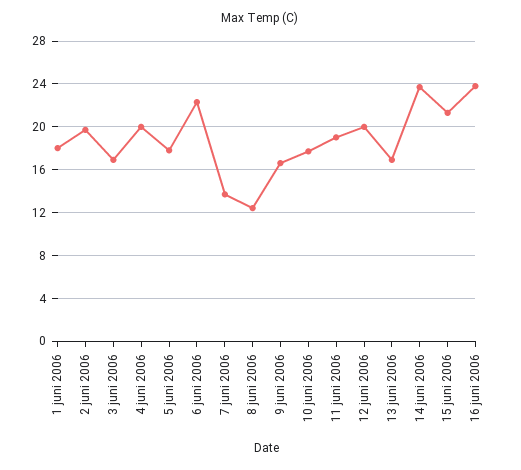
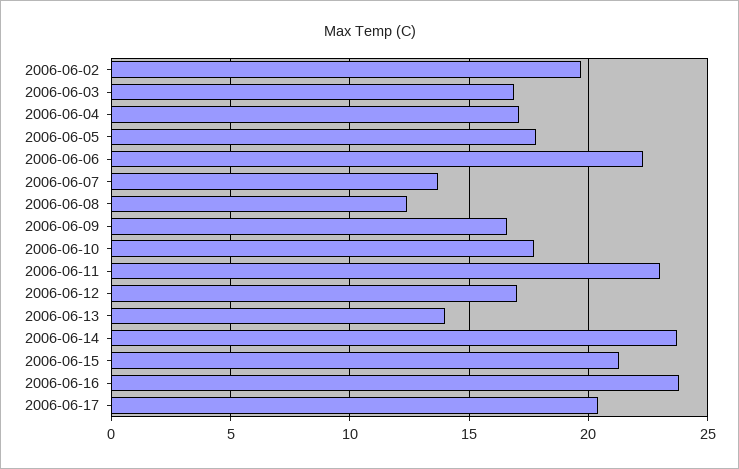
1 juni 2006: 18 -> none
4 juni 2006: 20 -> 17
11 juni 2006: 19 -> 23
12 juni 2006: 20 -> 17
13 juni 2006: 17 -> 14
2006-06-17: none -> 20.5

